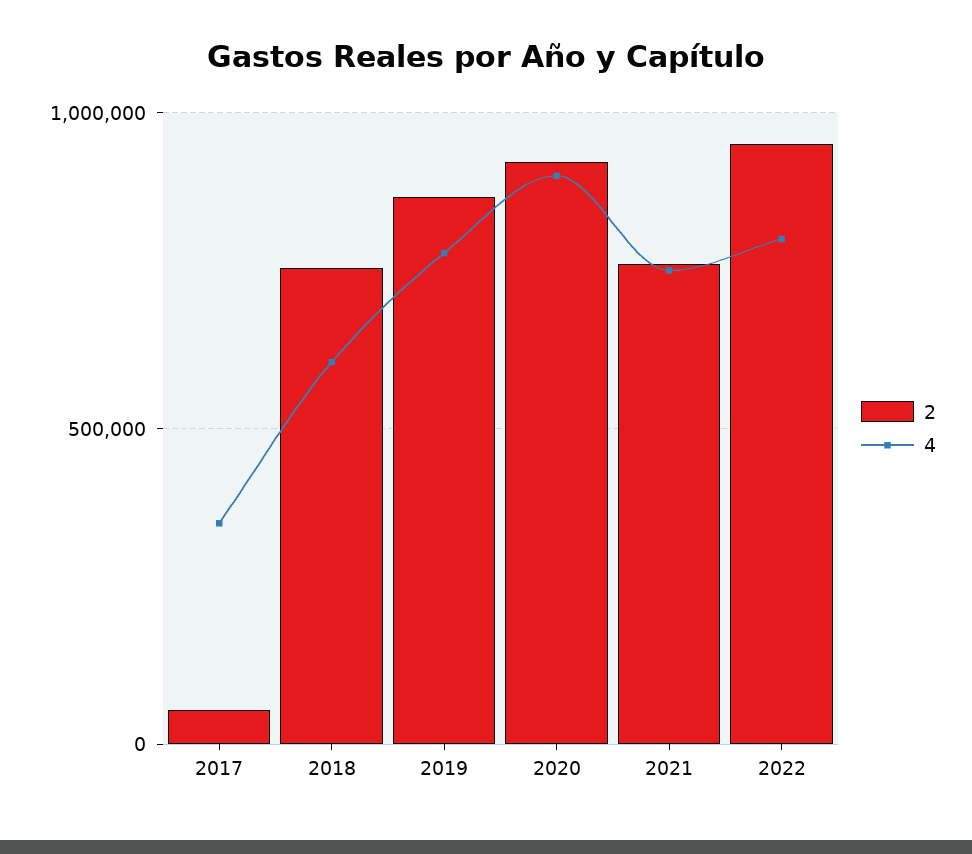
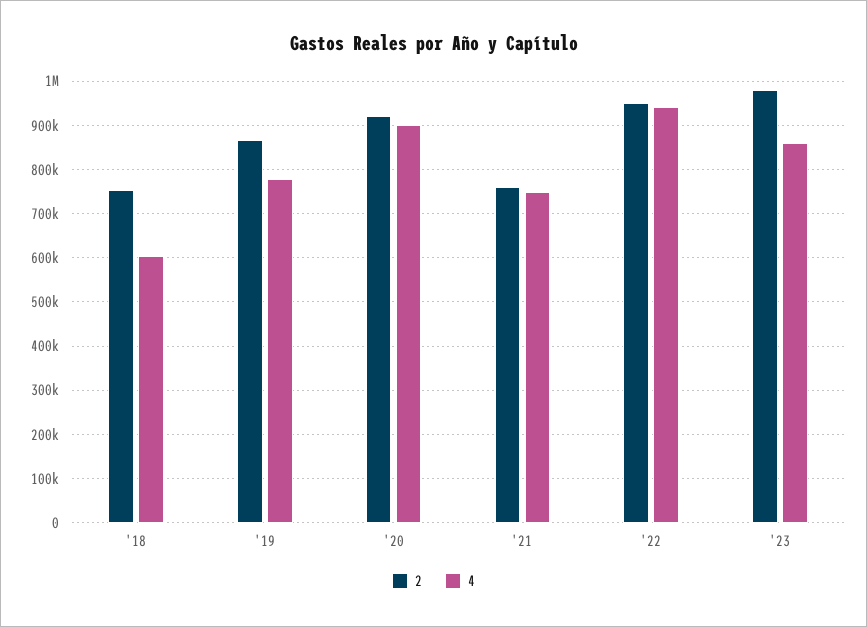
2, 2017: 50000 -> none
4, 2017: 350000 -> none
4, 2022: 800000 -> 940000
2, '23: none -> 980000
4, '23: none -> 860000

